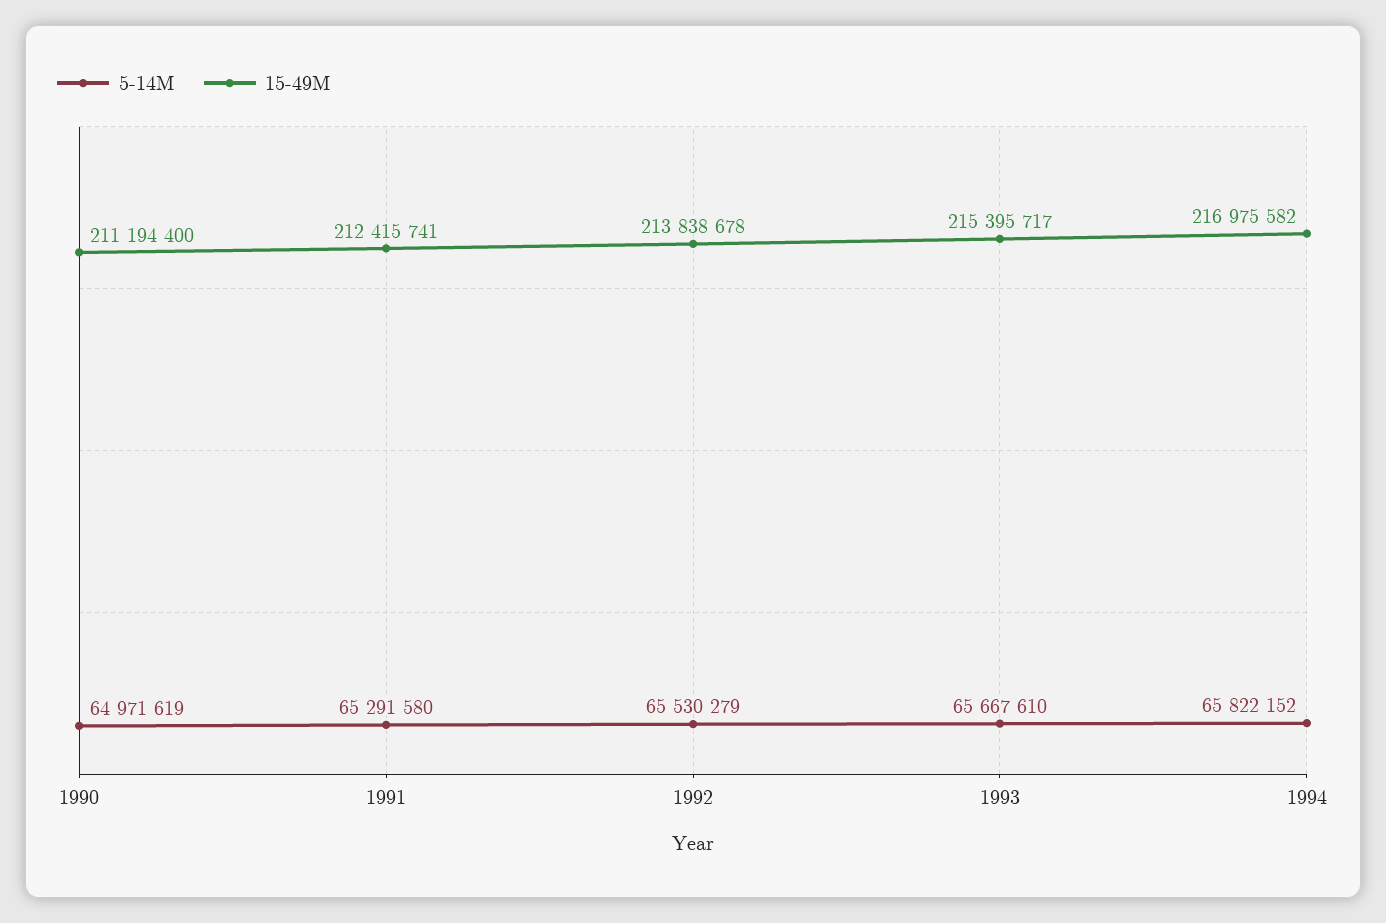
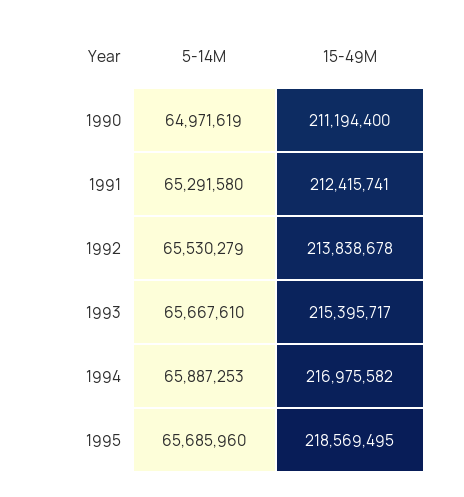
5-14M, 1994: 65822152 -> 65887253
5-14M, 1995: none -> 65685960
15-49M, 1995: none -> 218569495

